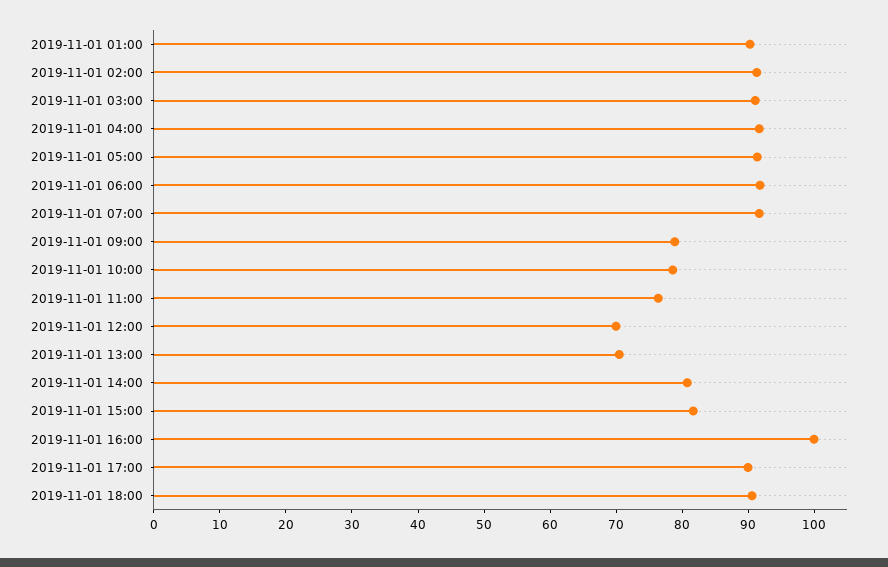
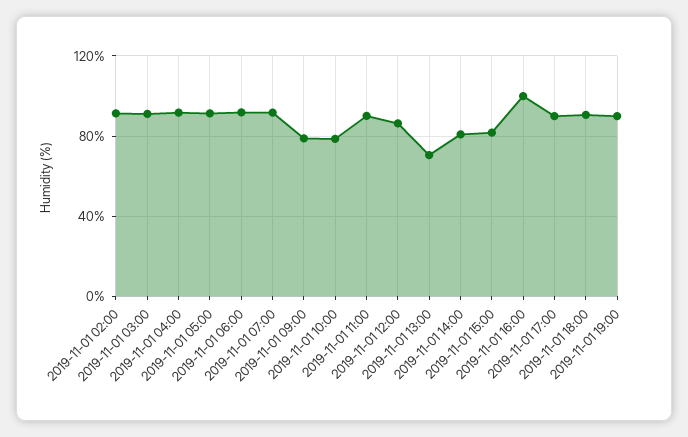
2019-11-01 01:00: 90 -> none
2019-11-01 11:00: 76 -> 90
2019-11-01 12:00: 70 -> 85
2019-11-01 19:00: none -> 90

